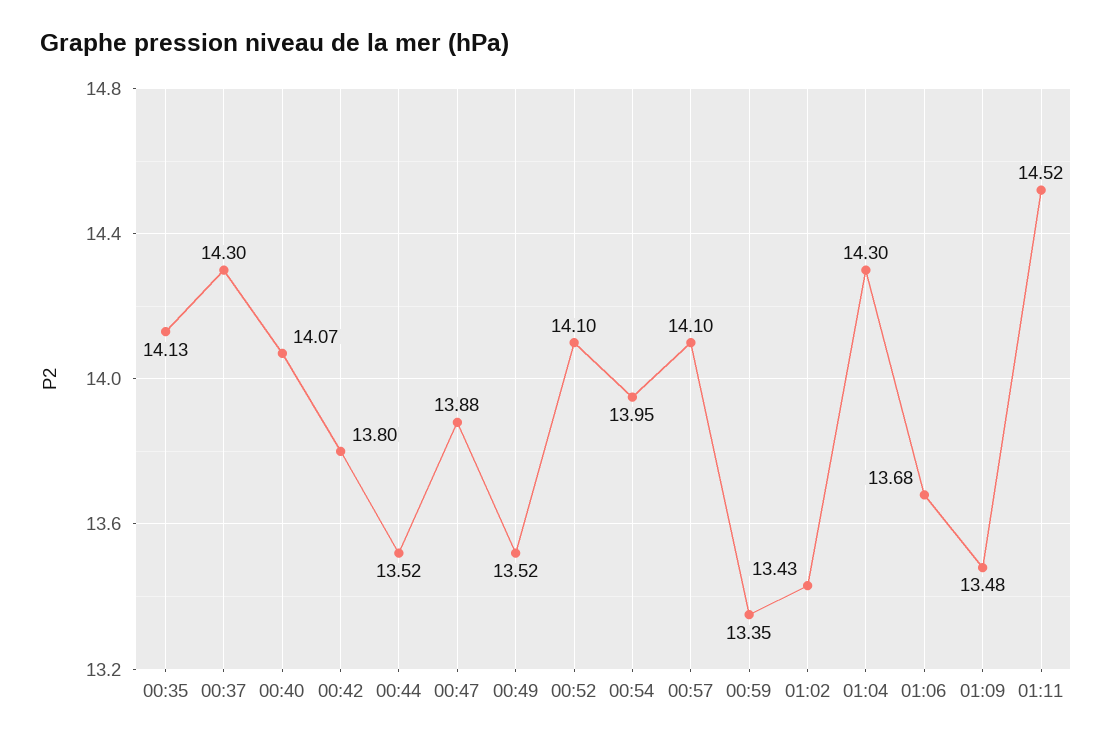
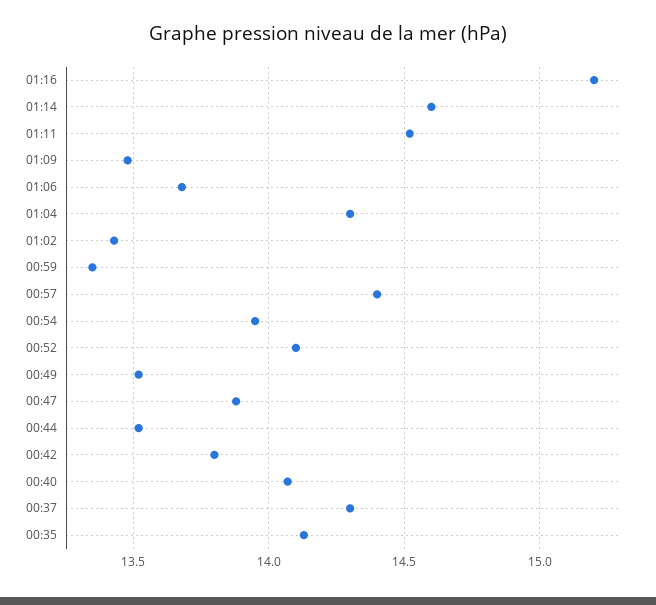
00:57: 14.1 -> 14.4
01:16: none -> 15.2
01:14: none -> 14.6

